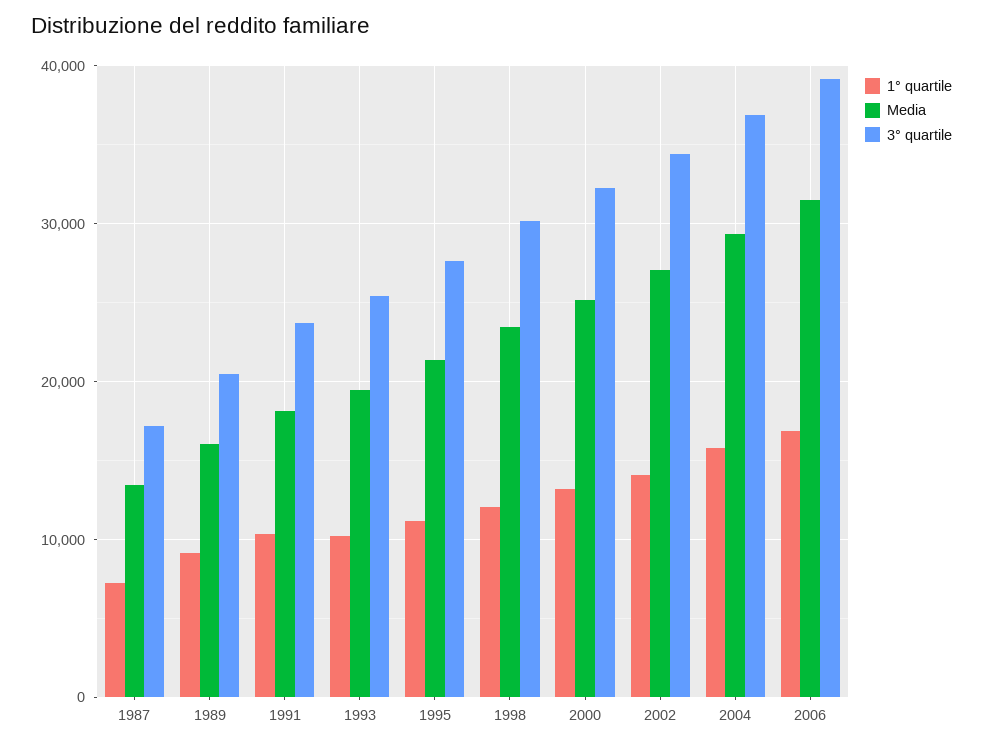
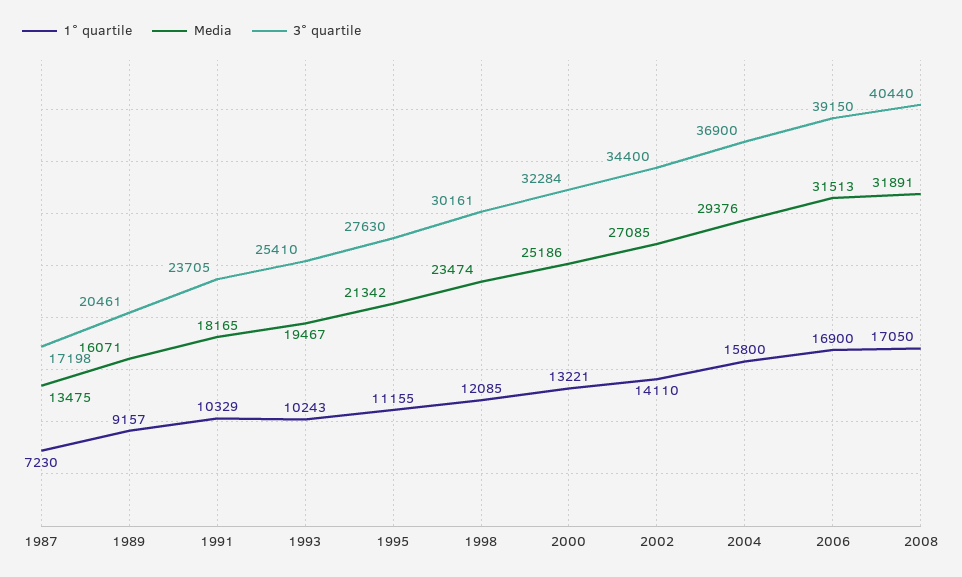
1° quartile, 2008: none -> 17050
Media, 2008: none -> 31891
3° quartile, 2008: none -> 40440

